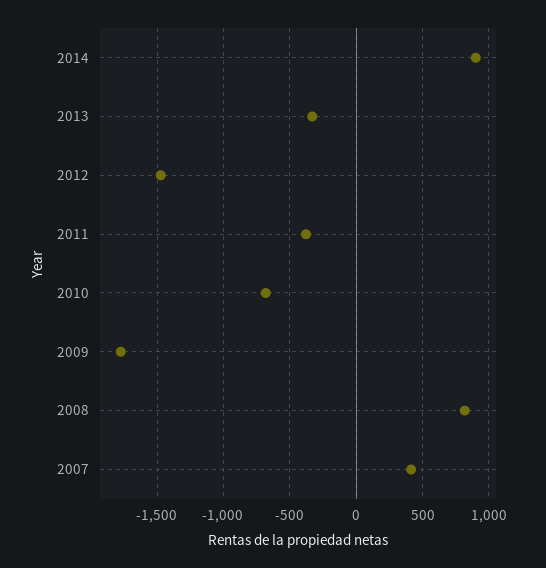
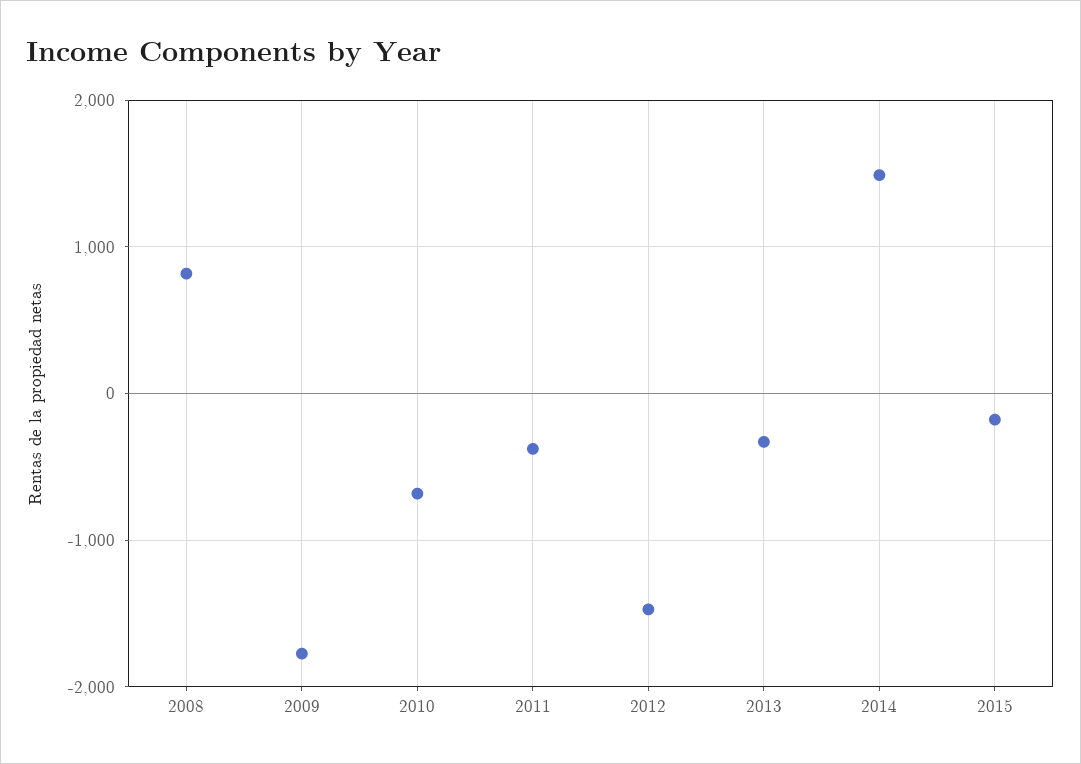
2014: 900 -> 1500
2007: 400 -> none
2015: none -> -200

